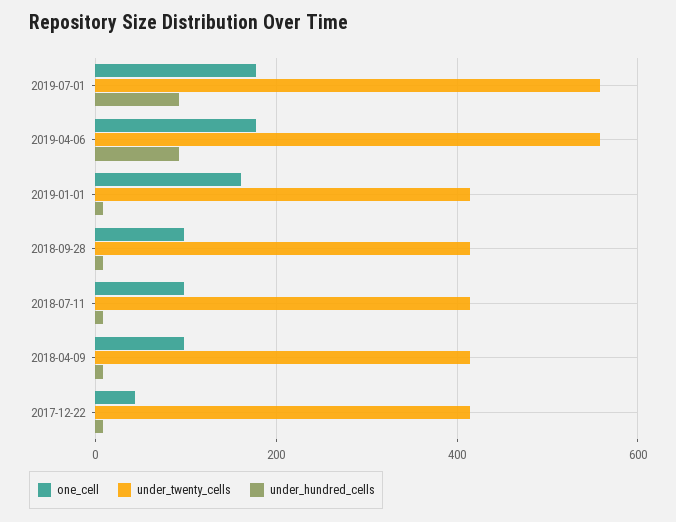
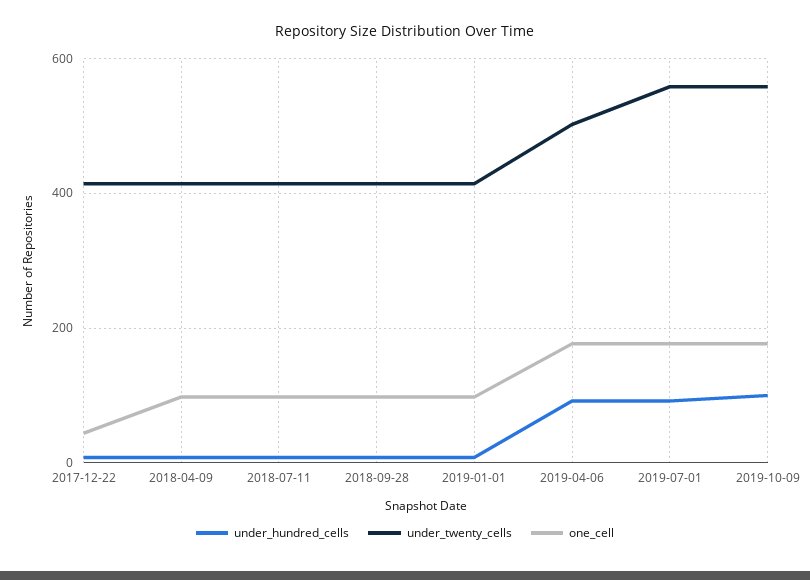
under_twenty_cells, 2019-04-06: 560 -> 500
one_cell, 2019-01-01: 160 -> 100
under_hundred_cells, 2019-10-09: none -> 100
under_twenty_cells, 2019-10-09: none -> 560
one_cell, 2019-10-09: none -> 180

